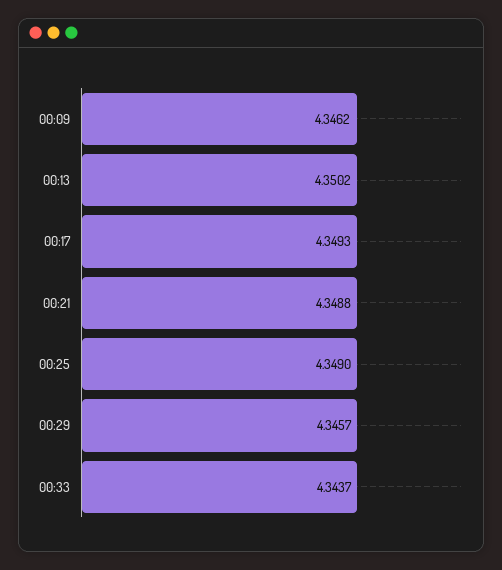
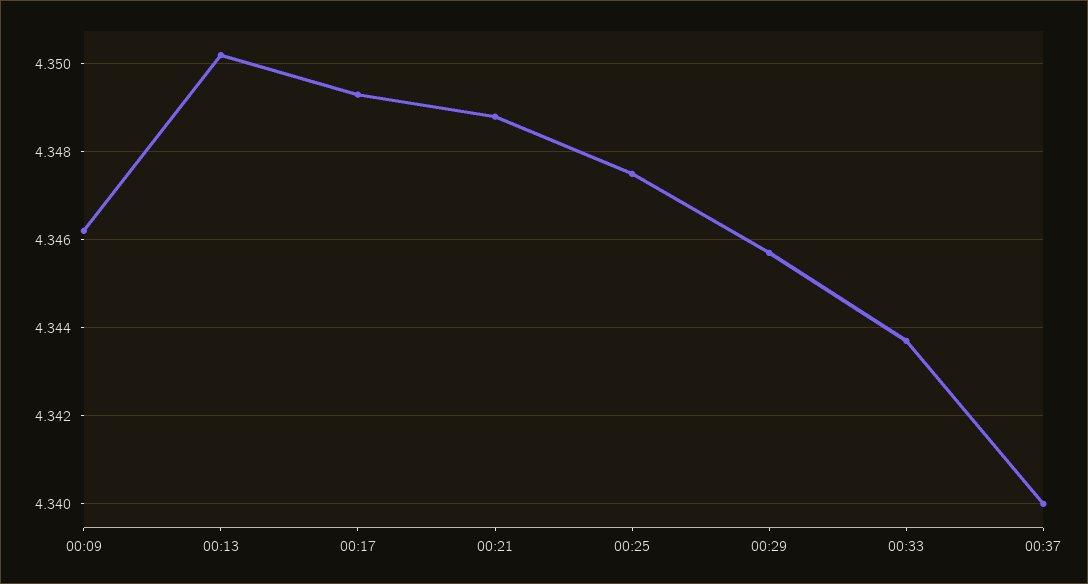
00:25: 4.349 -> 4.3475
00:37: none -> 4.34

